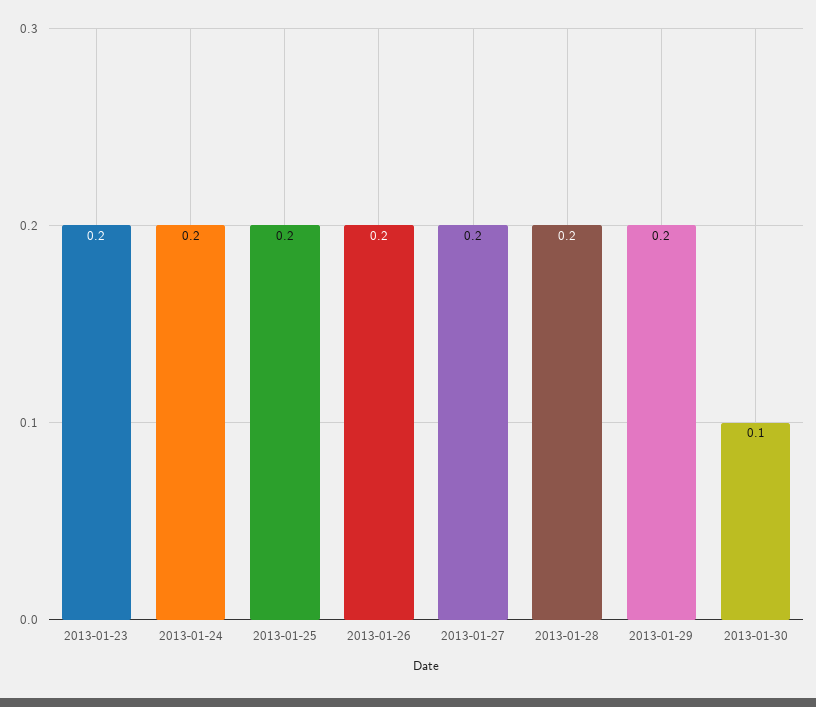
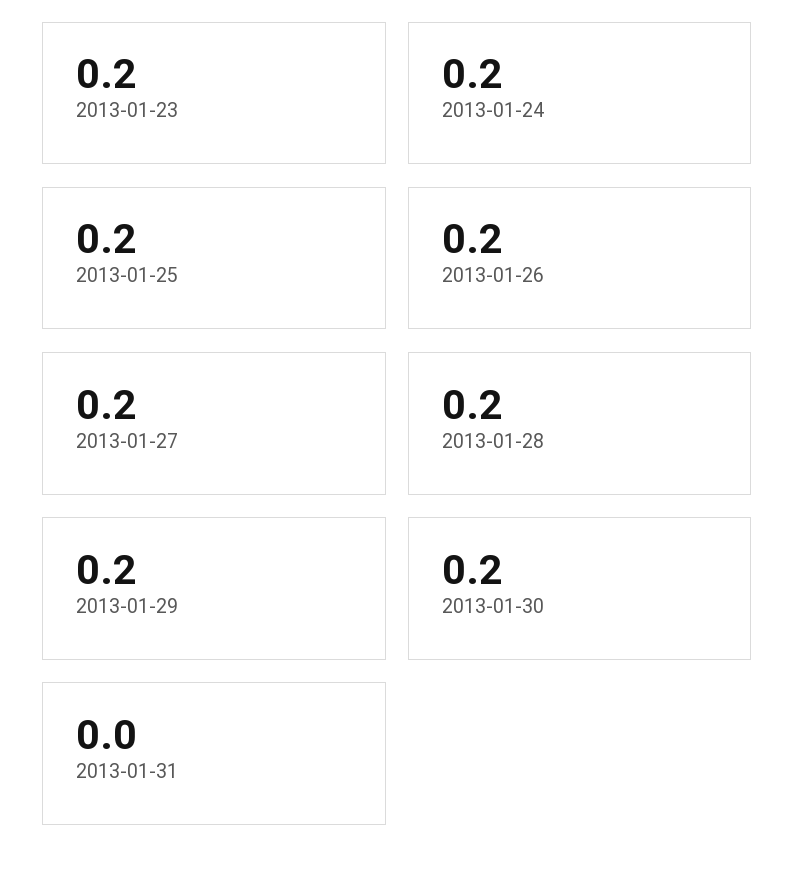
2013-01-30: 0.1 -> 0.2
2013-01-31: none -> 0

